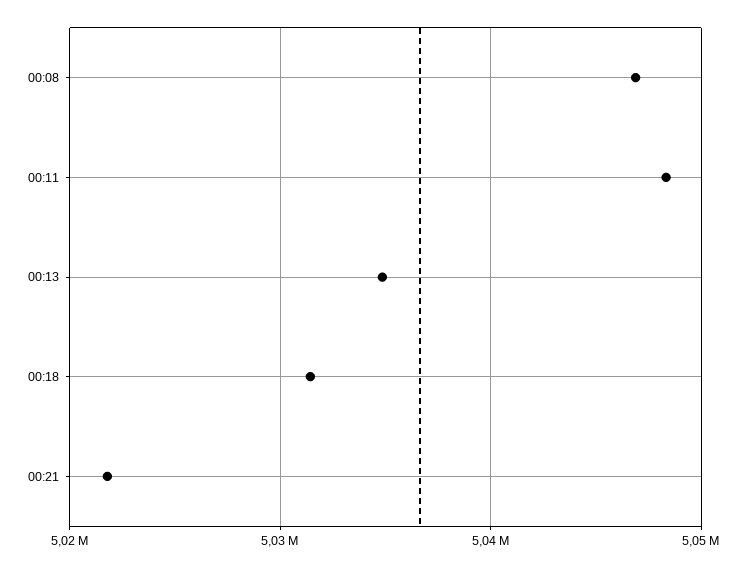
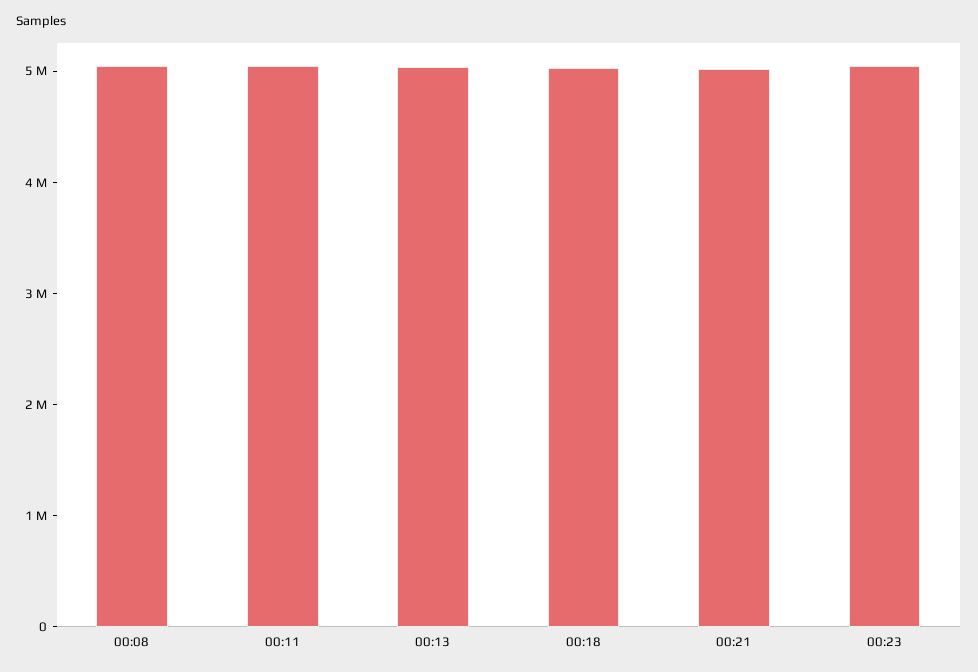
00:23: none -> 5000000

